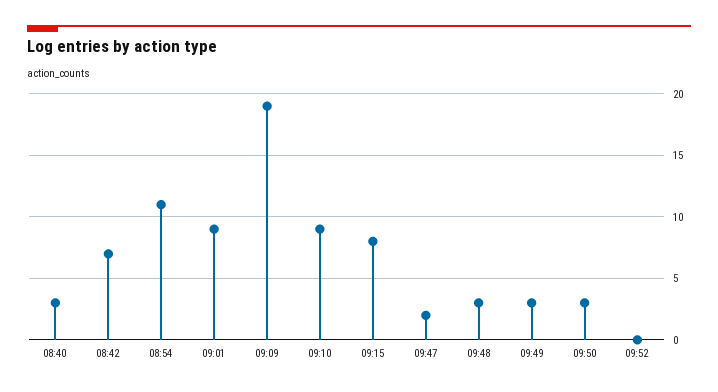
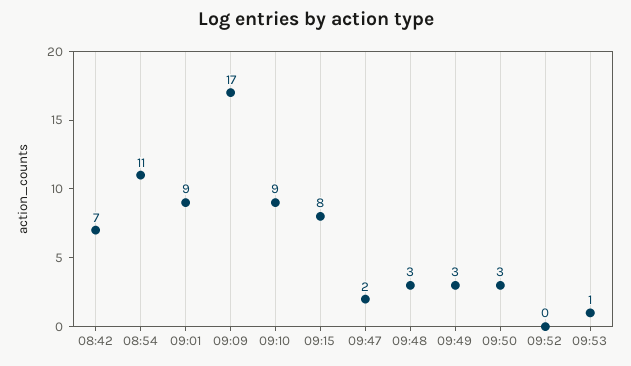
08:40: 3 -> none
09:09: 19 -> 17
09:53: none -> 1

